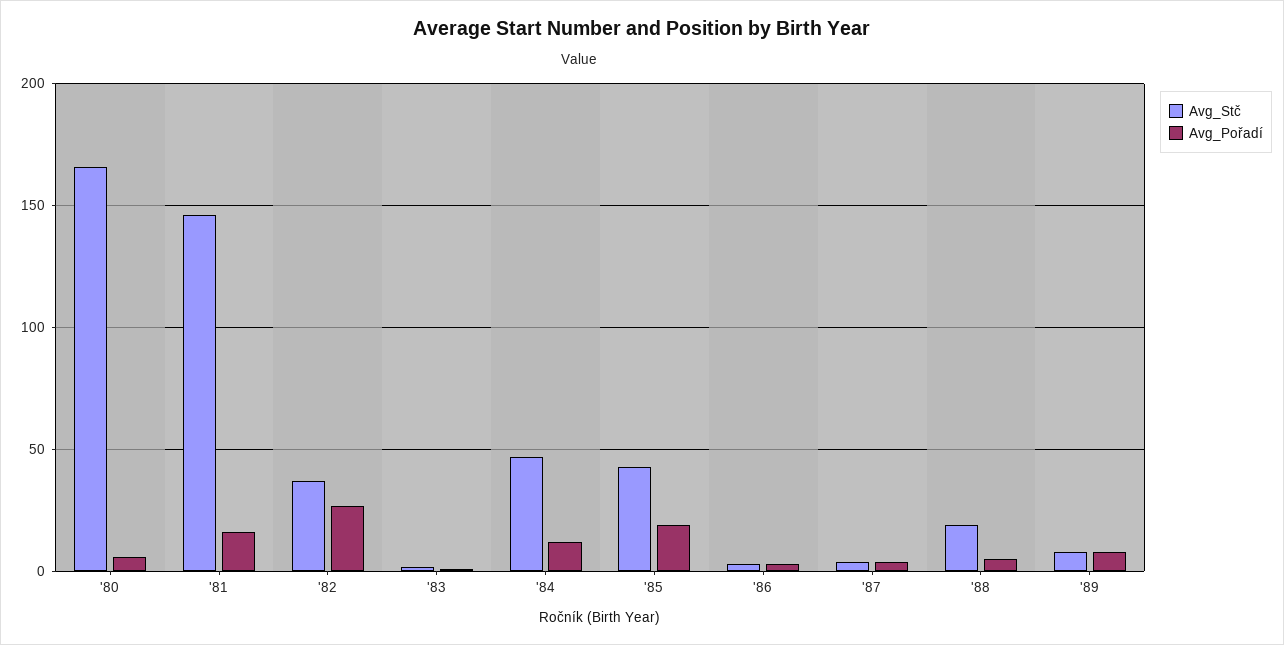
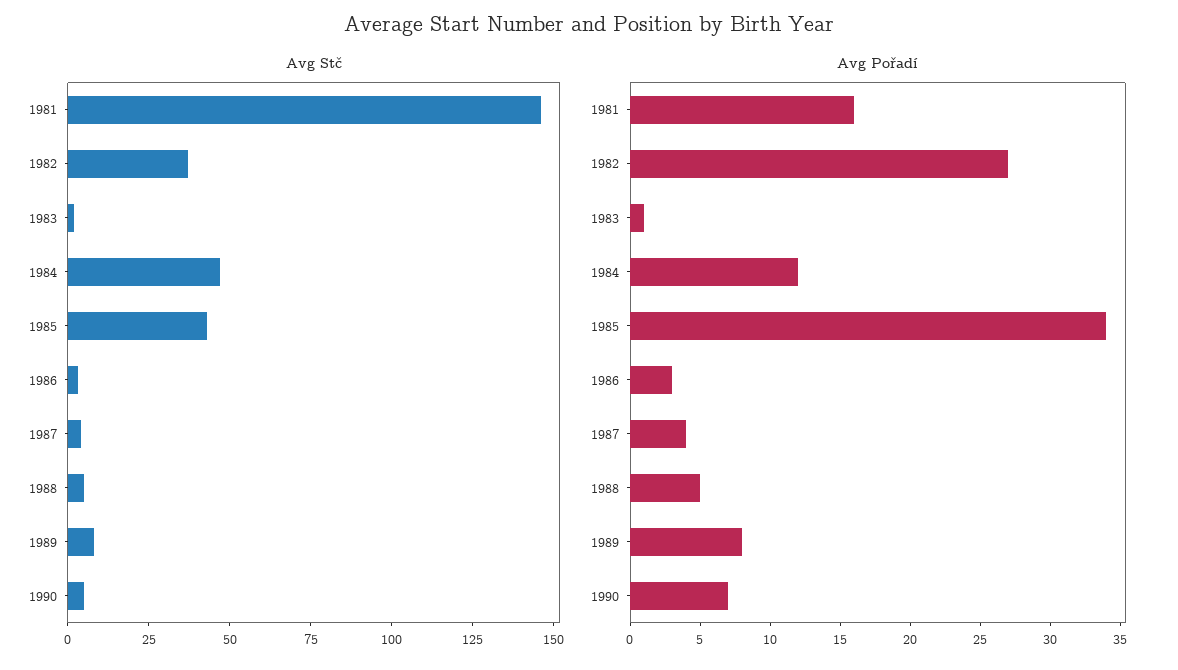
Avg_Stč, '80: 165 -> none
Avg_Pořadí, '80: 5 -> none
Avg_Pořadí, '85: 20 -> 34
Avg_Stč, '88: 20 -> 5
Avg_Stč, 1990: none -> 5
Avg_Pořadí, 1990: none -> 7

